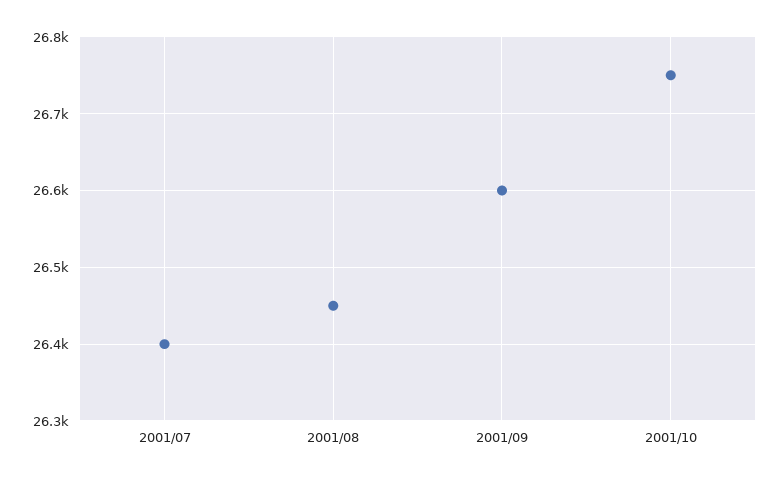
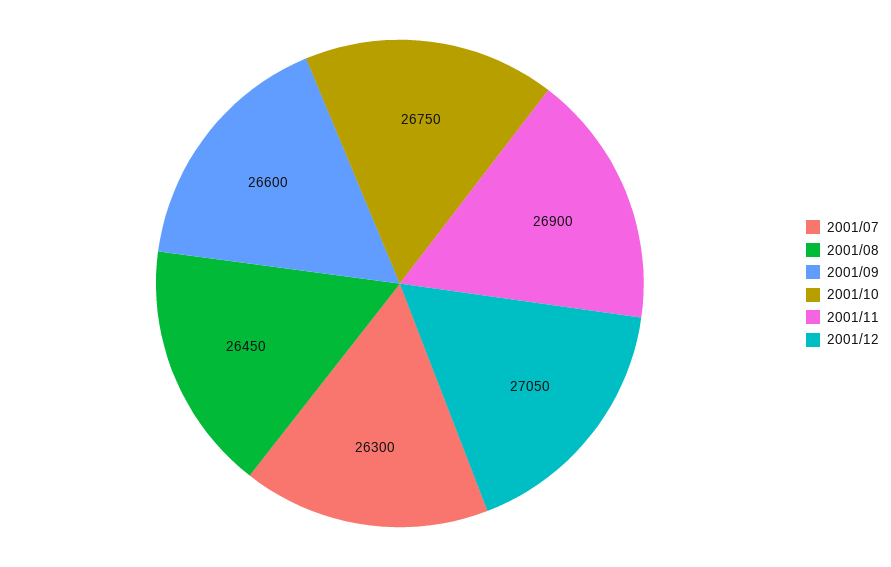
2001/07: 26400 -> 26300
2001/11: none -> 26900
2001/12: none -> 27050

